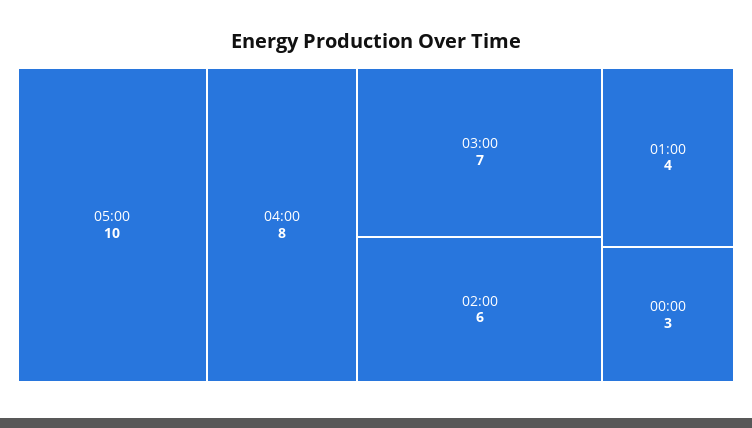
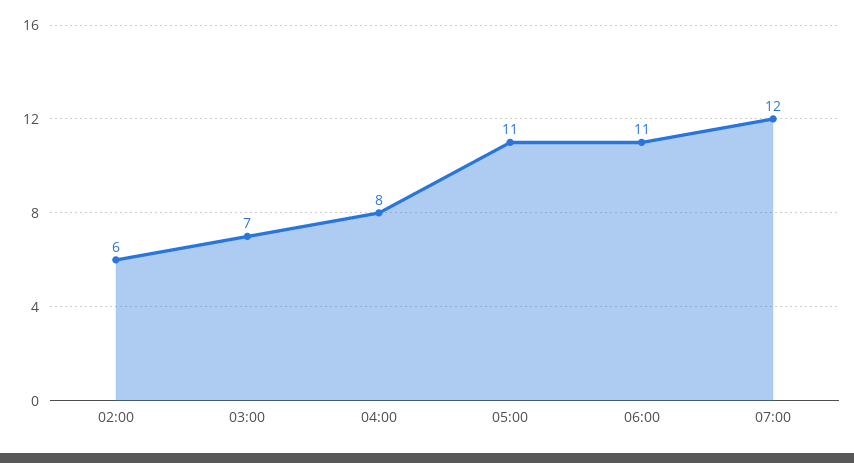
05:00: 10 -> 11
01:00: 4 -> none
00:00: 3 -> none
06:00: none -> 11
07:00: none -> 12

